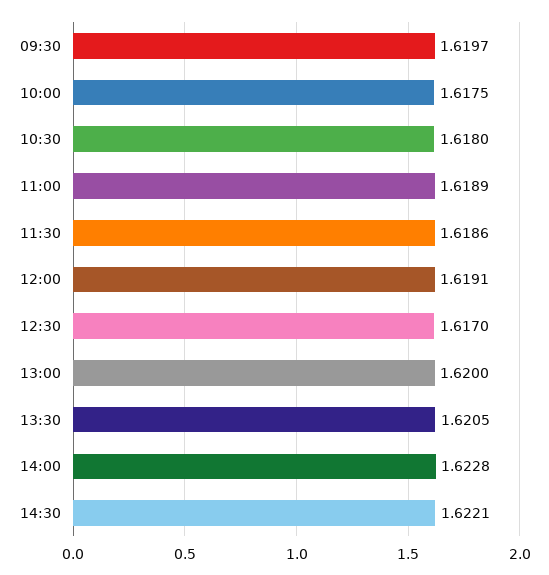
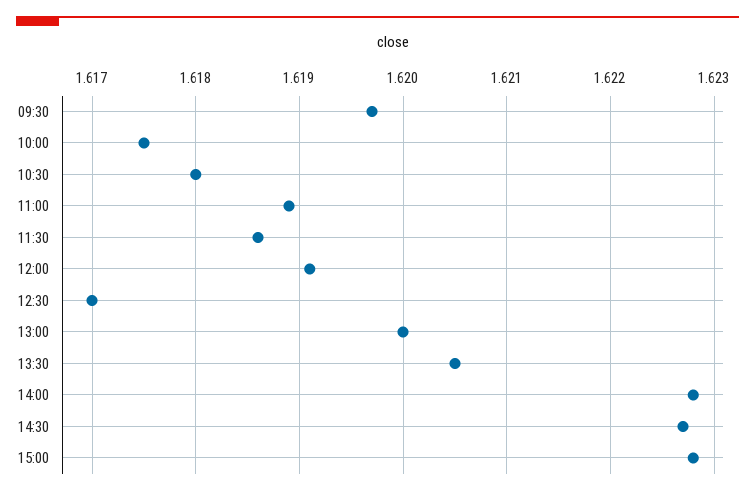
14:30: 1.6221 -> 1.6227
15:00: none -> 1.6228

